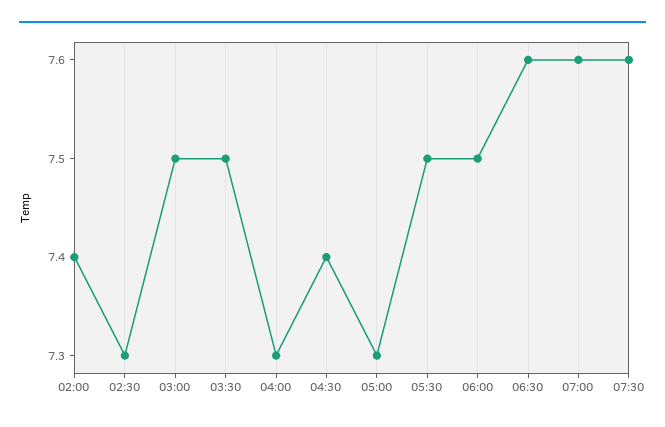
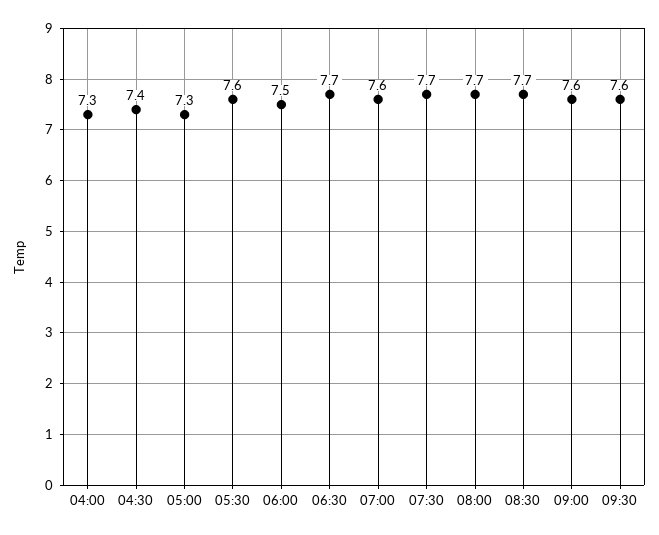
02:00: 7.4 -> none
02:30: 7.3 -> none
03:00: 7.5 -> none
03:30: 7.5 -> none
05:30: 7.5 -> 7.6
06:30: 7.6 -> 7.7
07:30: 7.6 -> 7.7
08:00: none -> 7.7
08:30: none -> 7.7
09:00: none -> 7.6
09:30: none -> 7.6

